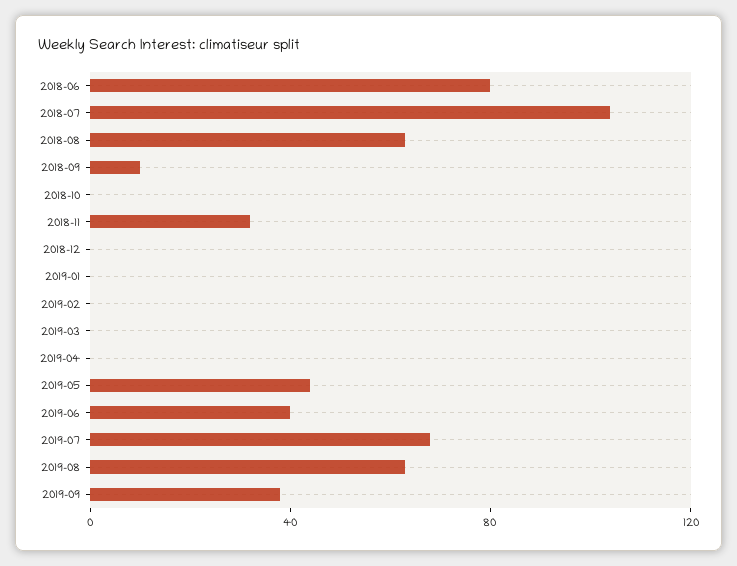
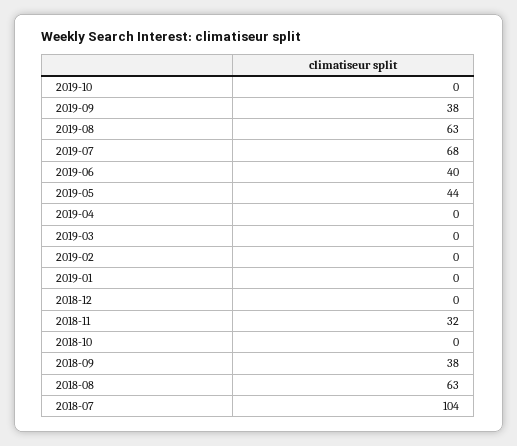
2018-06: 80 -> none
2018-09: 10 -> 38
2019-10: none -> 0

